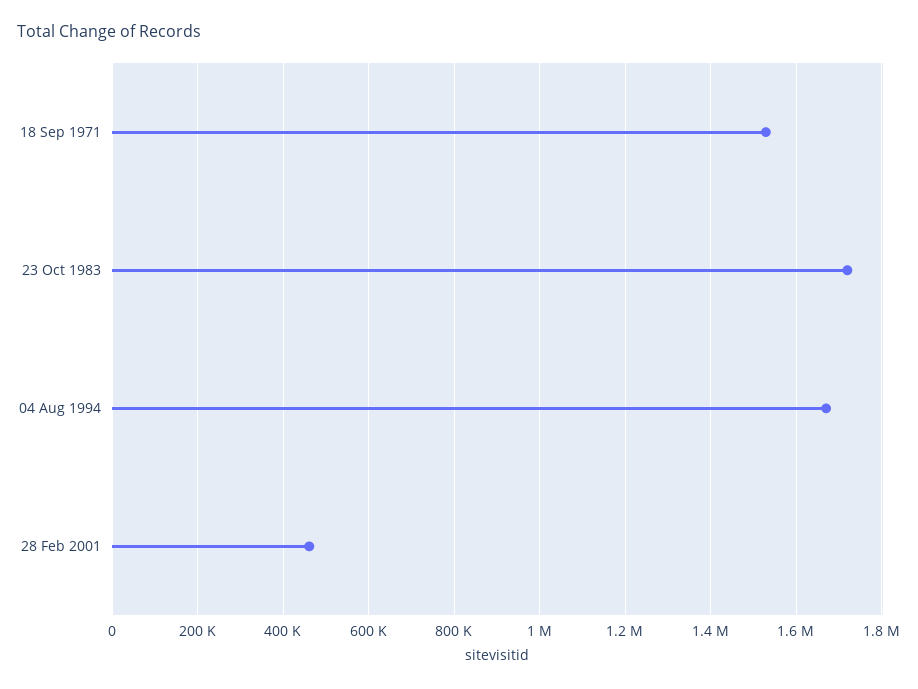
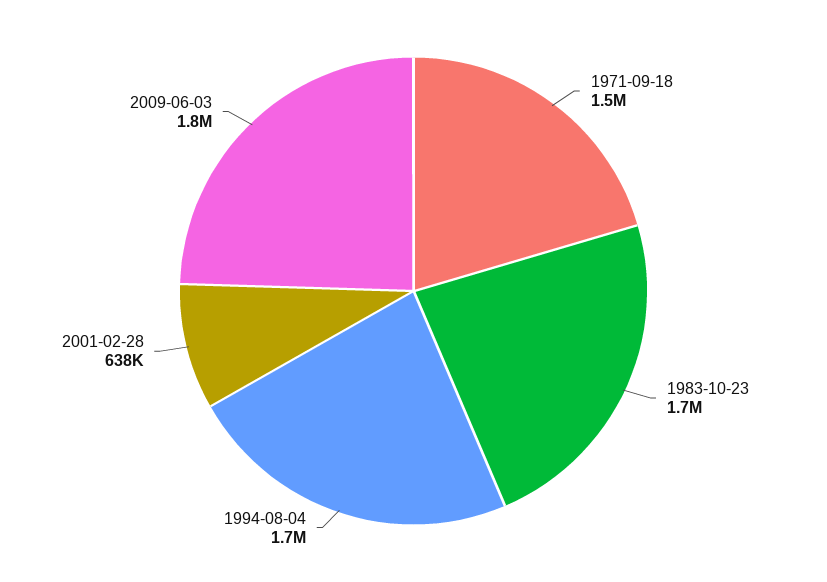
28 Feb 2001: 460000 -> 638000
2009-06-03: none -> 1800000

